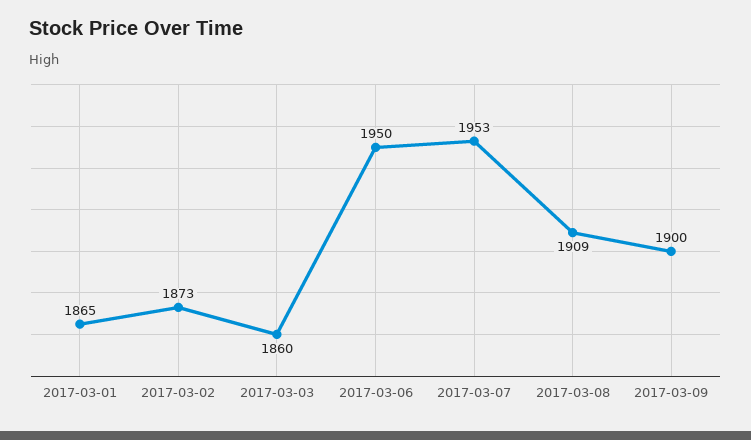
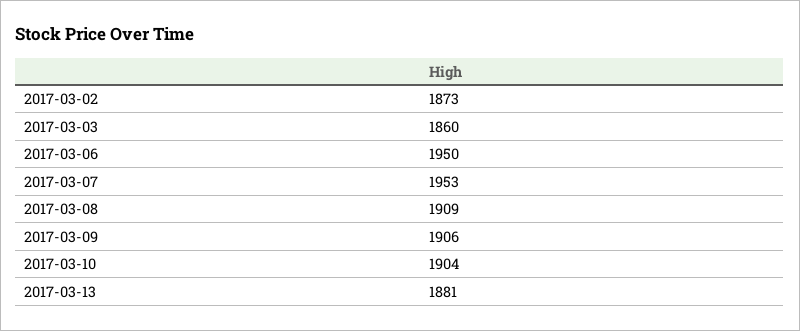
2017-03-01: 1865 -> none
2017-03-09: 1900 -> 1906
2017-03-10: none -> 1904
2017-03-13: none -> 1881

